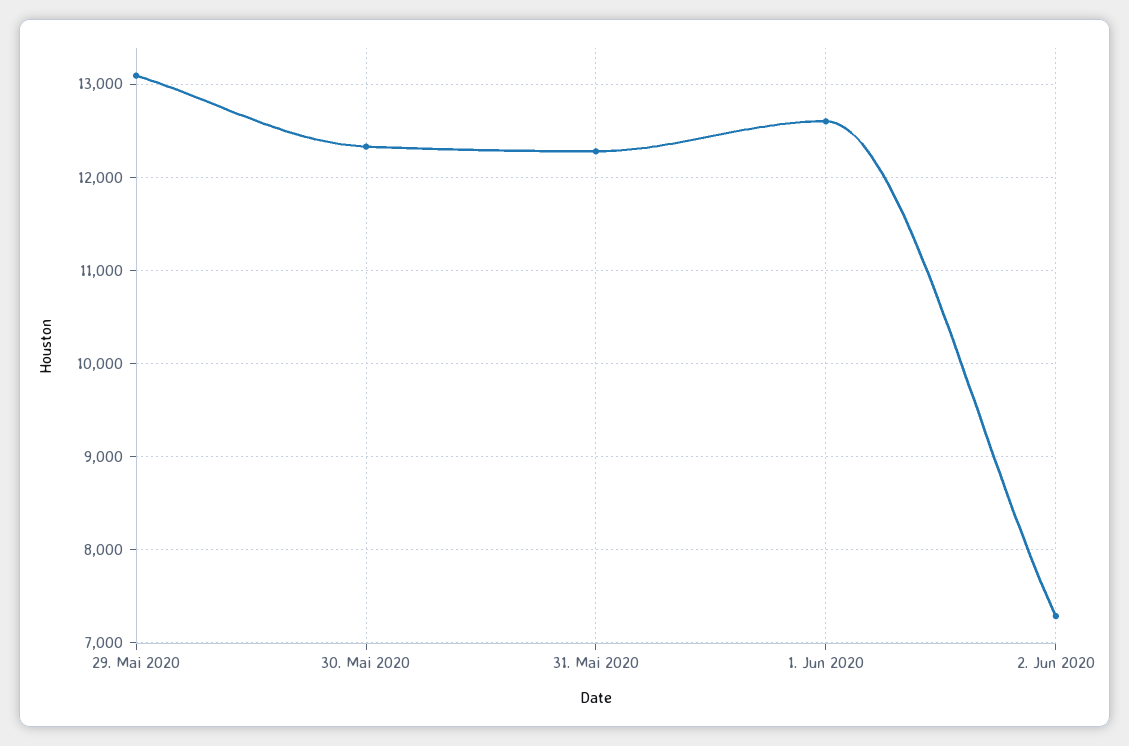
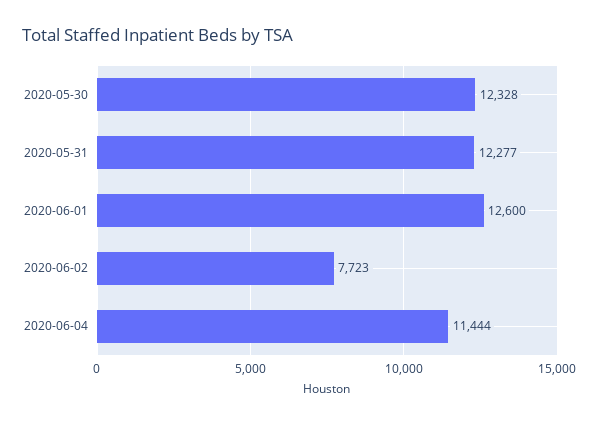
29. Mai 2020: 13100 -> none
2. Jun 2020: 7300 -> 7723
2020-06-04: none -> 11444

